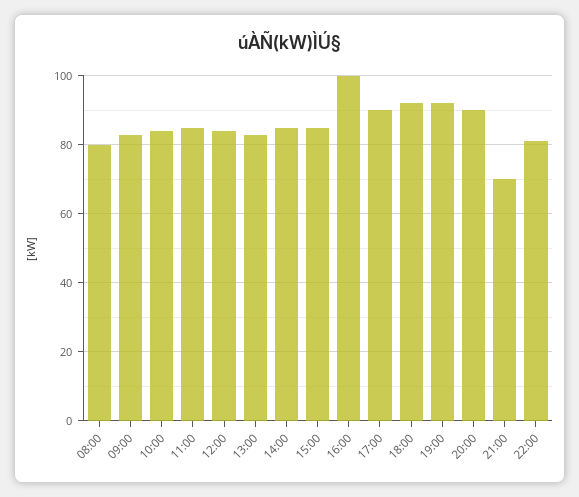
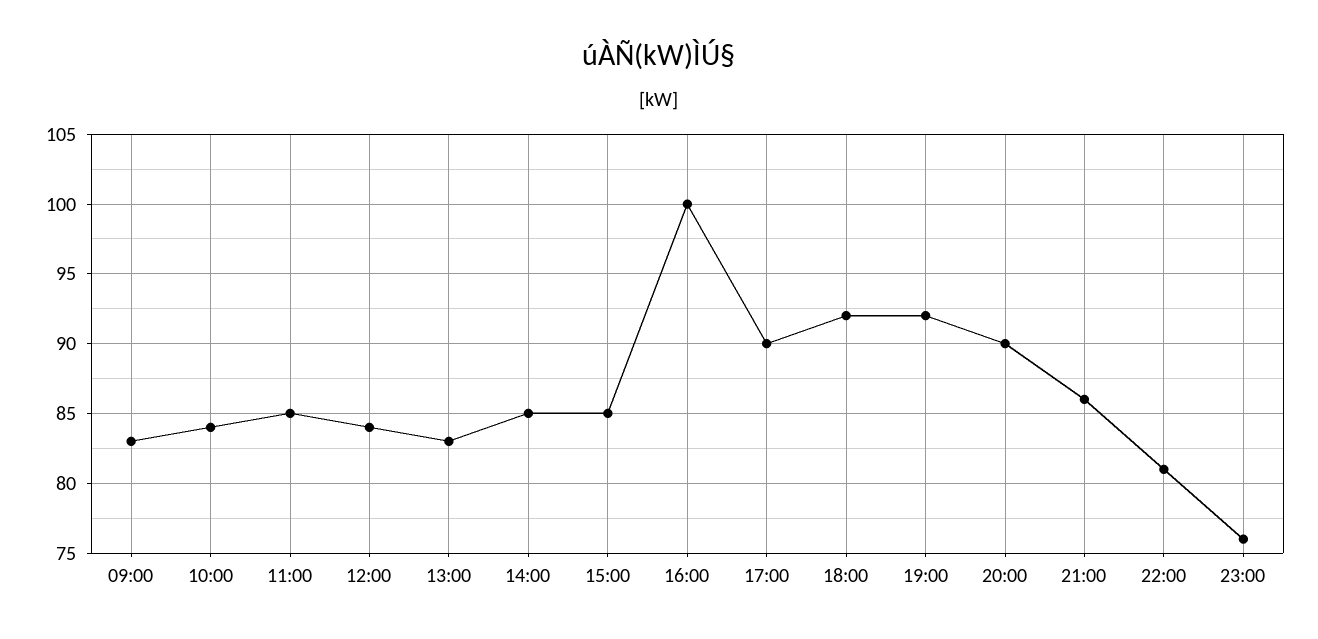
08:00: 80 -> none
21:00: 70 -> 86
23:00: none -> 76

